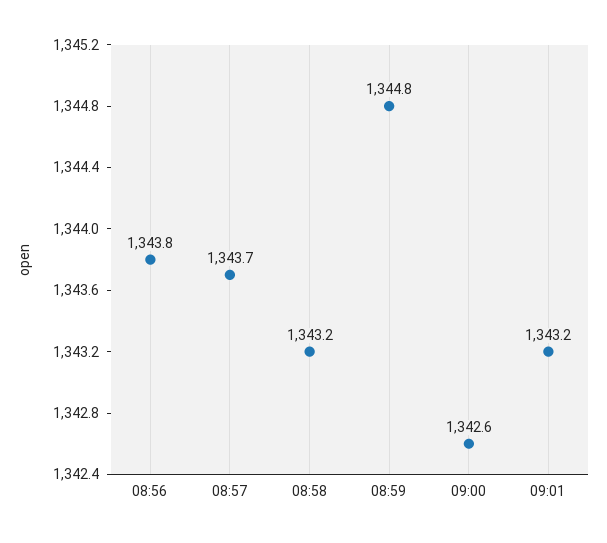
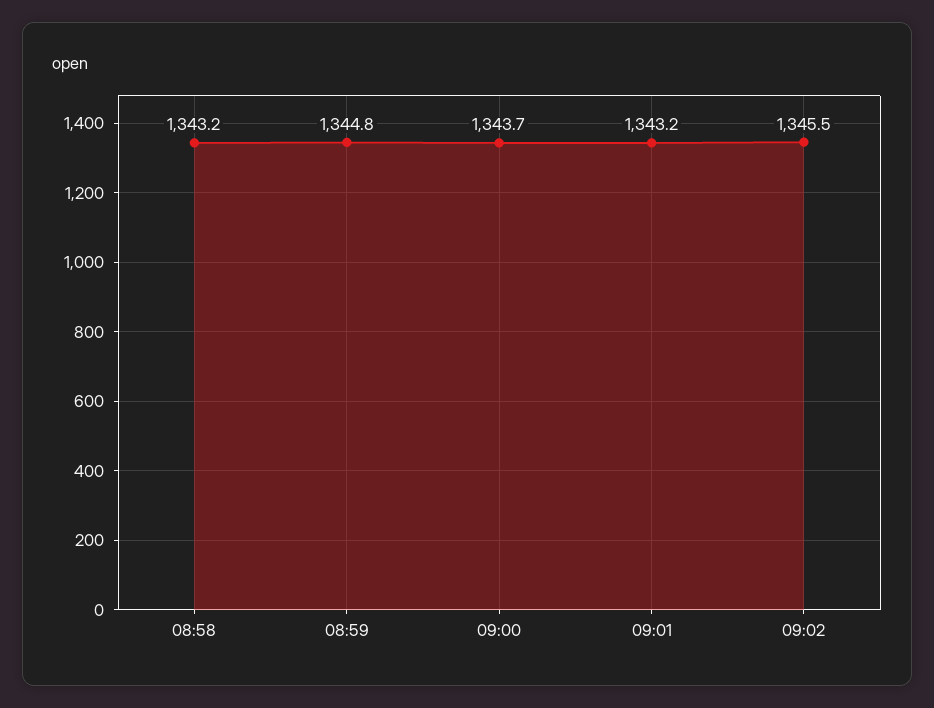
08:56: 1343.8 -> none
08:57: 1343.7 -> none
09:00: 1342.6 -> 1343.7
09:02: none -> 1345.5

